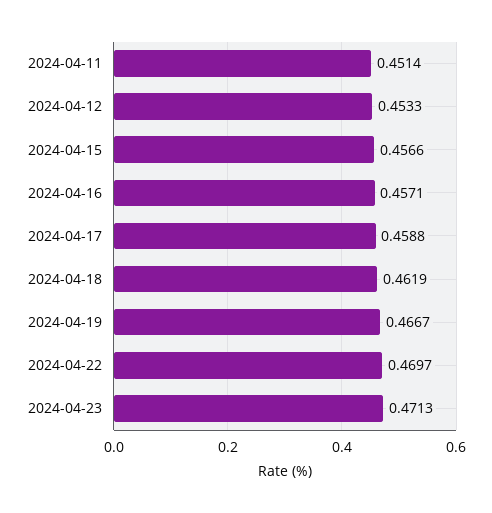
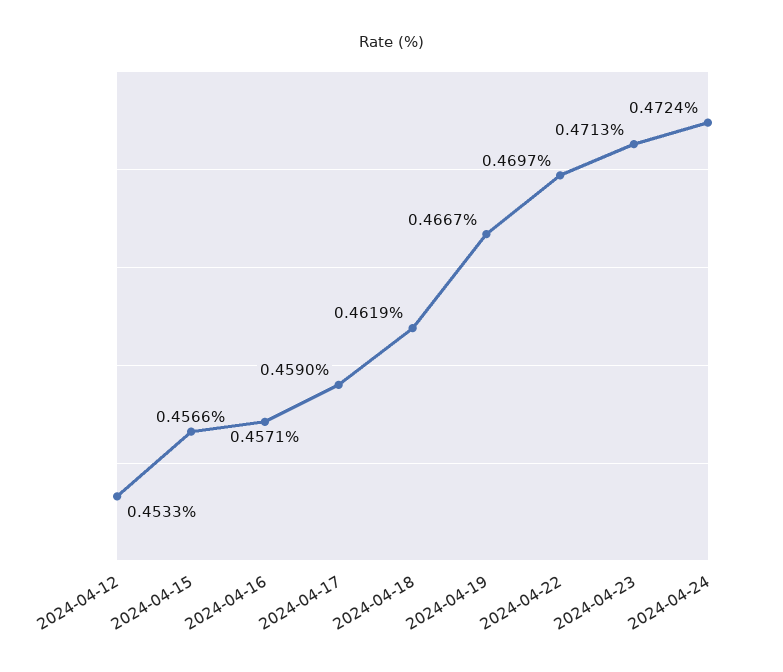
2024-04-11: 0.4514 -> none
2024-04-17: 0.4588 -> 0.459
2024-04-24: none -> 0.4724

